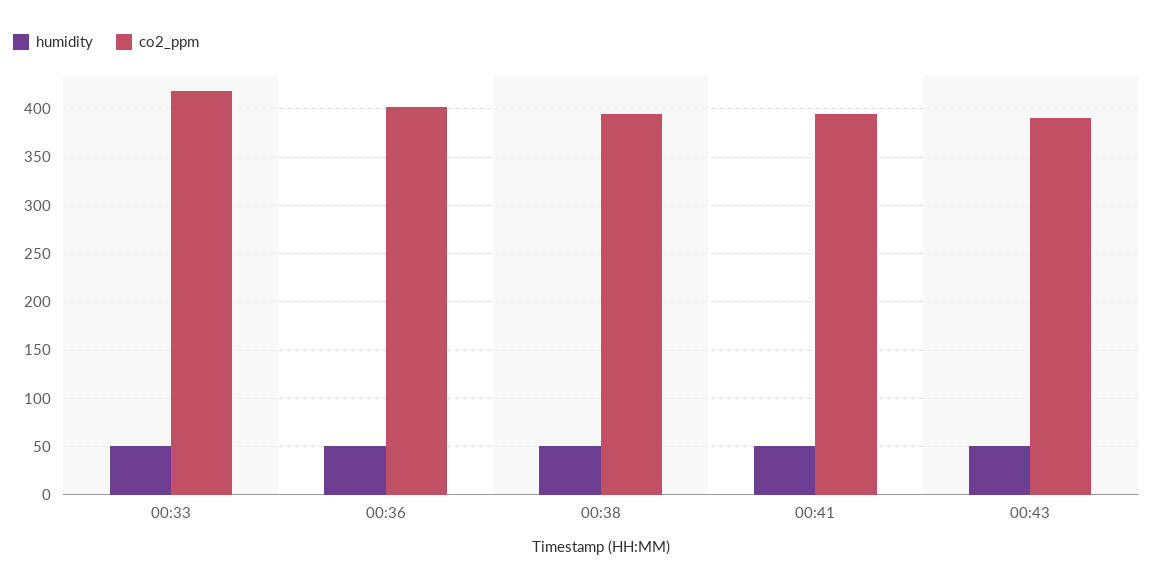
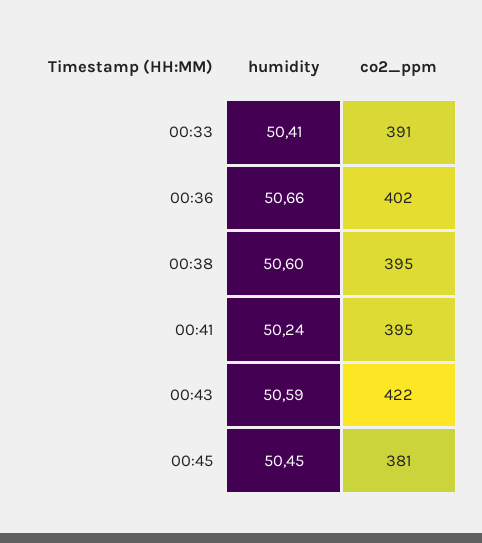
co2_ppm, 00:33: 420 -> 391
co2_ppm, 00:43: 390 -> 422
humidity, 00:45: none -> 50.45
co2_ppm, 00:45: none -> 381

